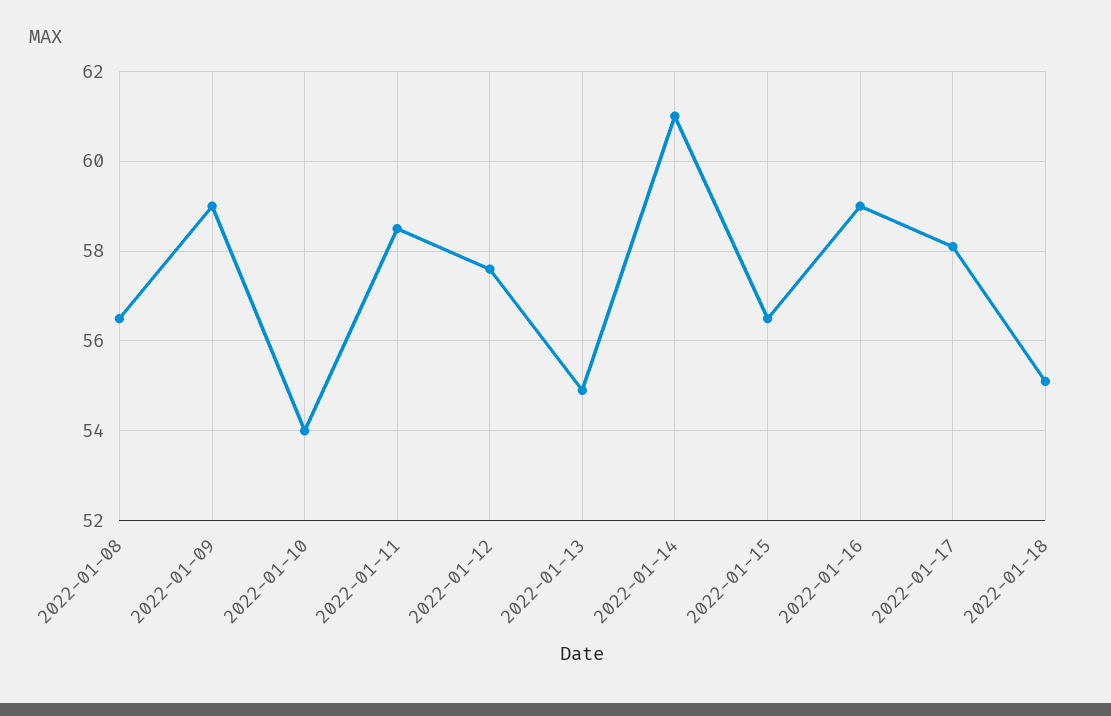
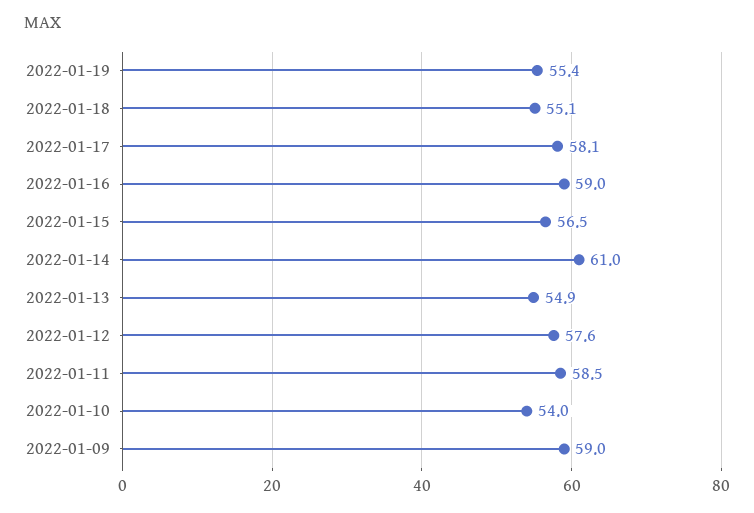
2022-01-08: 56.5 -> none
2022-01-19: none -> 55.4

